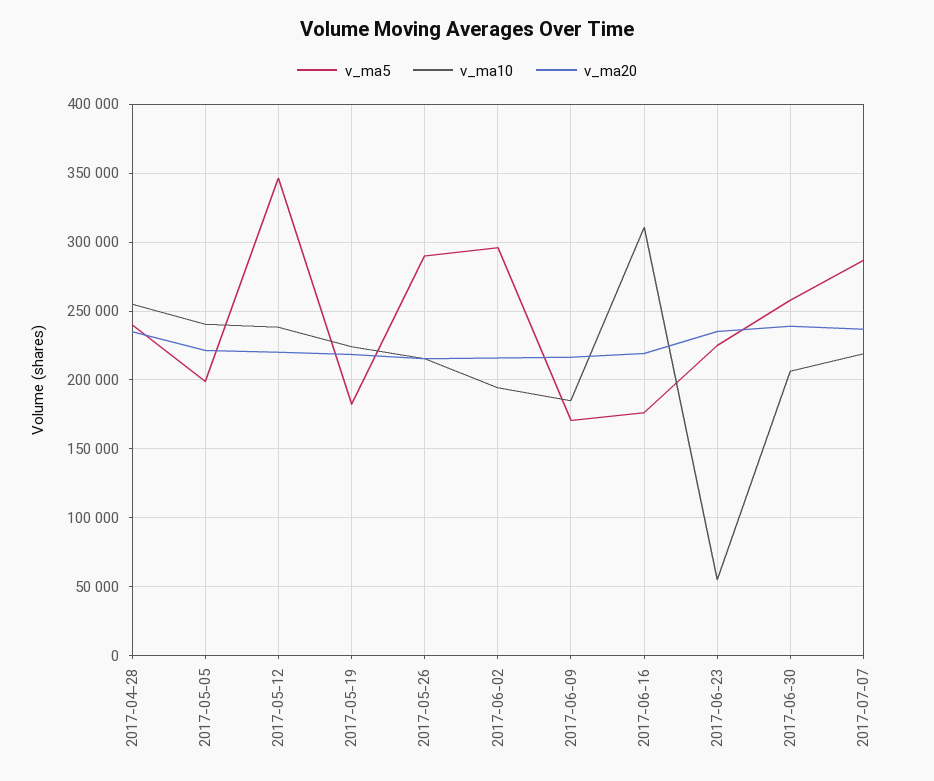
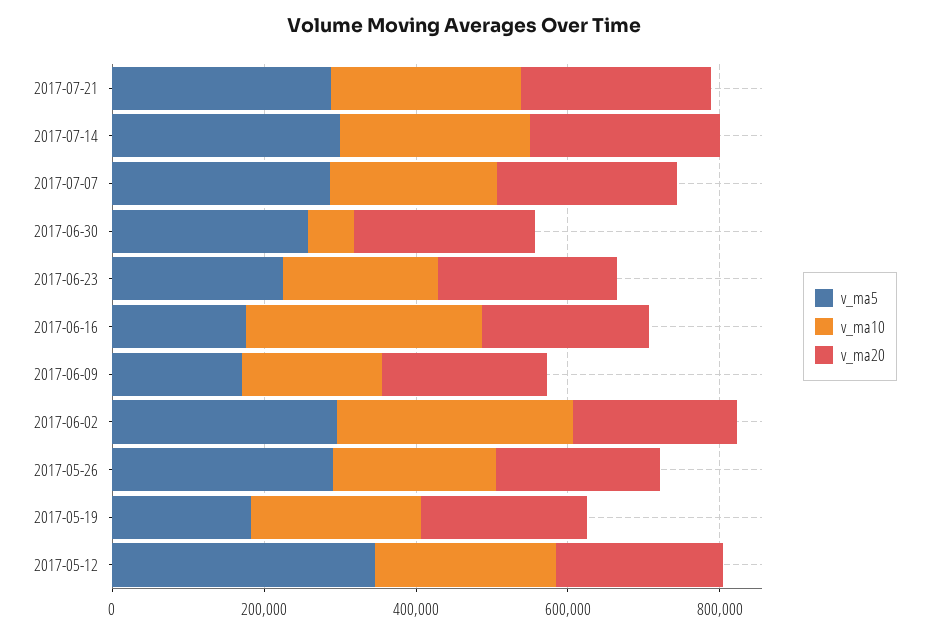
v_ma5, 2017-04-28: 240000 -> none
v_ma10, 2017-04-28: 255000 -> none
v_ma20, 2017-04-28: 235000 -> none
v_ma5, 2017-05-05: 200000 -> none
v_ma10, 2017-05-05: 240000 -> none
v_ma20, 2017-05-05: 220000 -> none
v_ma10, 2017-06-02: 195000 -> 300000
v_ma10, 2017-06-23: 55000 -> 200000
v_ma10, 2017-06-30: 205000 -> 50000
v_ma5, 2017-07-21: none -> 300000
v_ma10, 2017-07-21: none -> 250000
v_ma20, 2017-07-21: none -> 250000
v_ma5, 2017-07-14: none -> 300000
v_ma10, 2017-07-14: none -> 250000
v_ma20, 2017-07-14: none -> 250000

